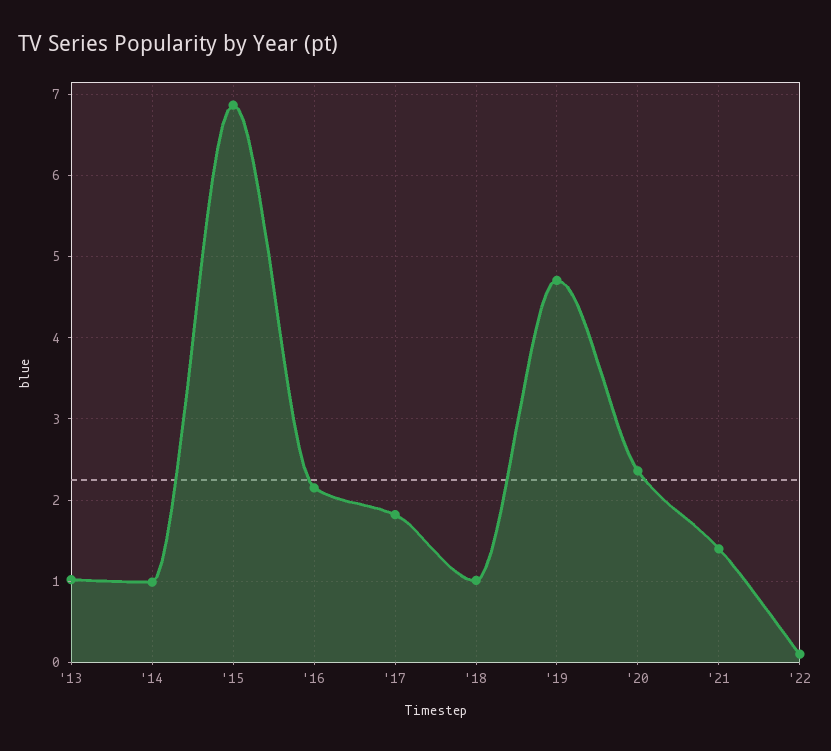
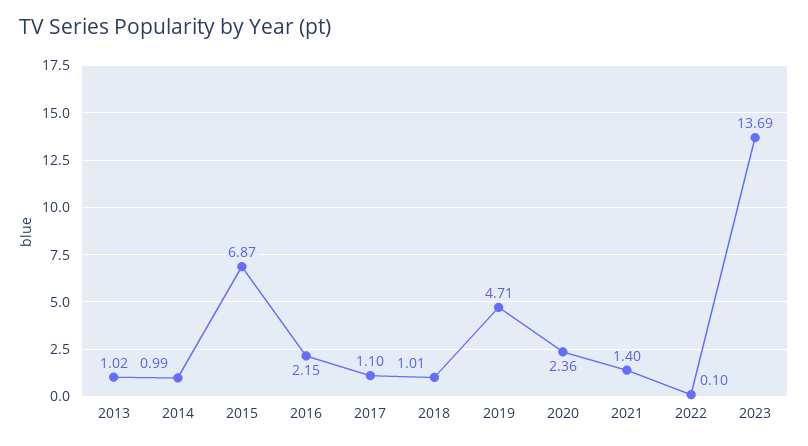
'17: 1.8 -> 1.1
2023: none -> 13.69

